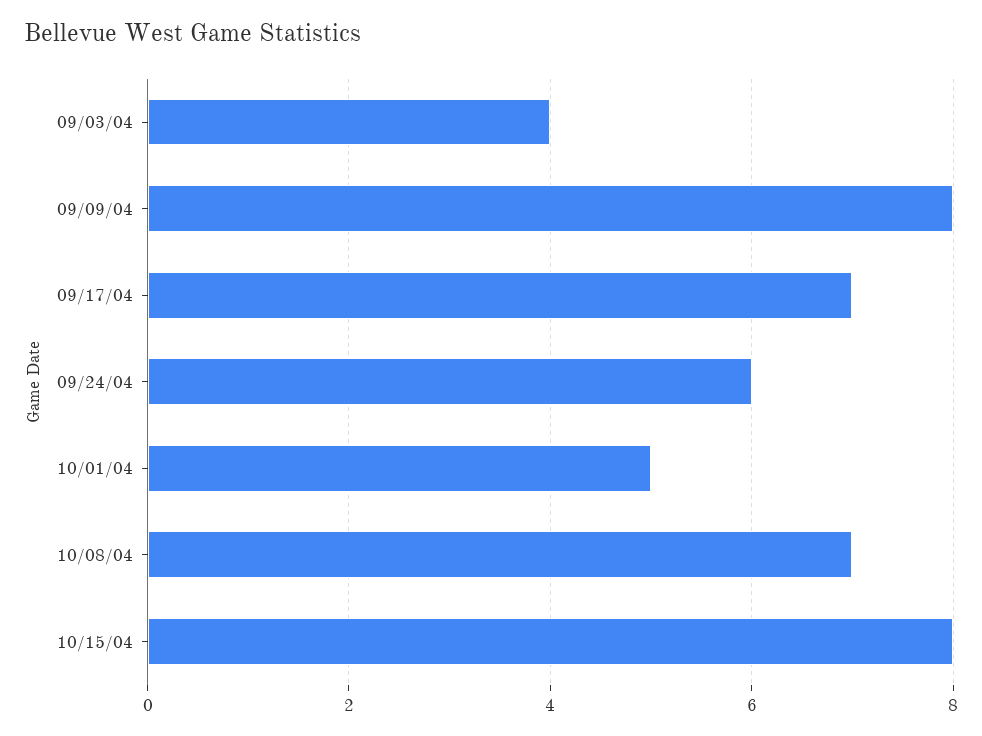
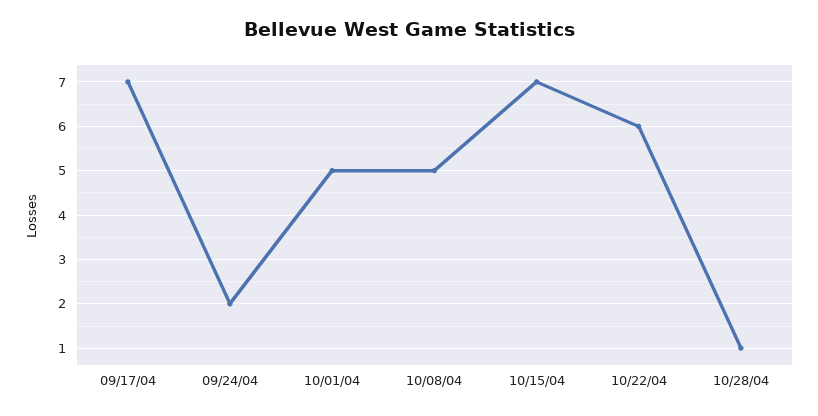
09/03/04: 4 -> none
09/09/04: 8 -> none
09/24/04: 6 -> 2
10/08/04: 7 -> 5
10/15/04: 8 -> 7
10/22/04: none -> 6
10/28/04: none -> 1

